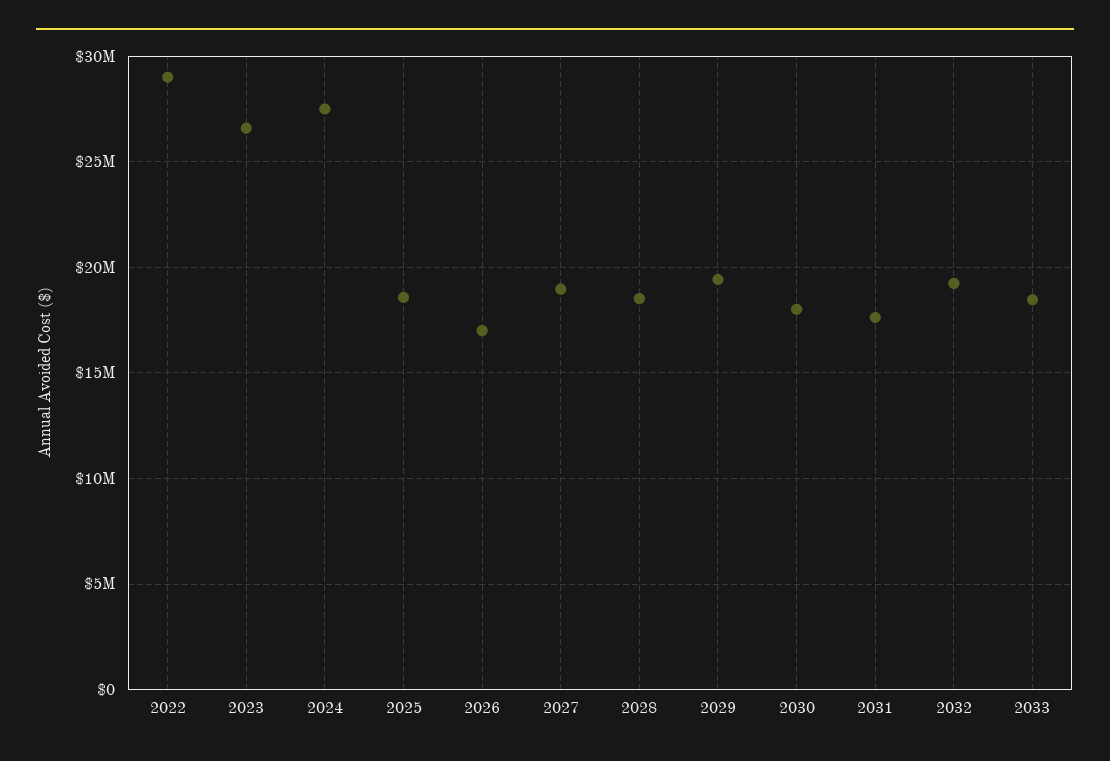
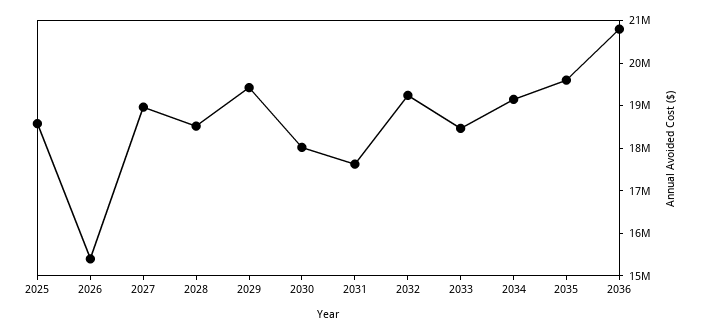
2022: 29000000 -> none
2023: 26500000 -> none
2024: 27500000 -> none
2026: 17000000 -> 15400000
2034: none -> 19200000
2035: none -> 19600000
2036: none -> 20800000

